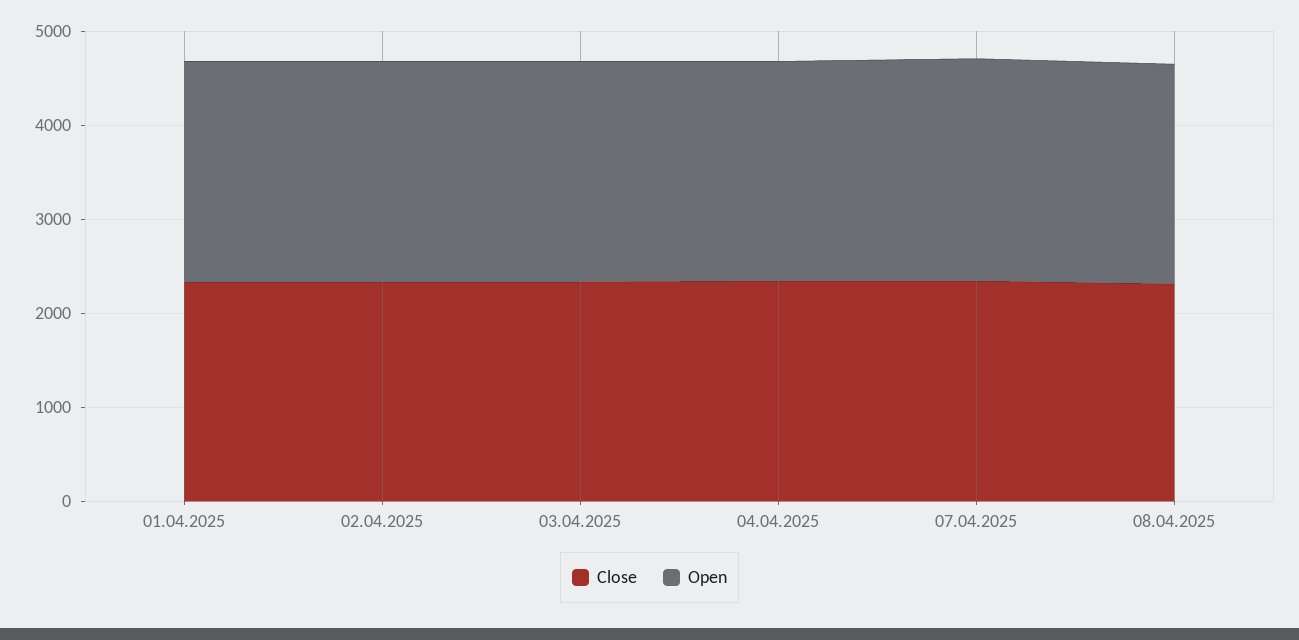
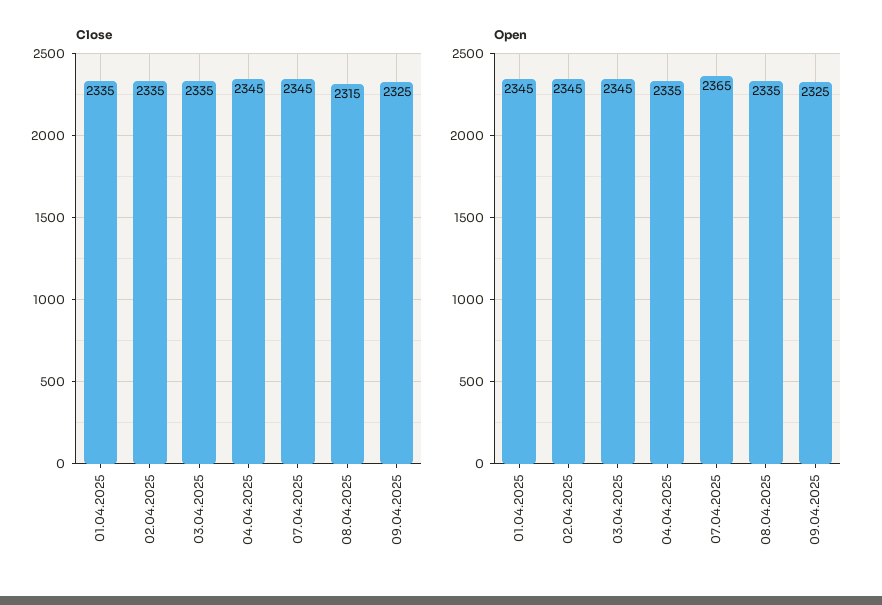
Close, 09.04.2025: none -> 2325
Open, 09.04.2025: none -> 2325

